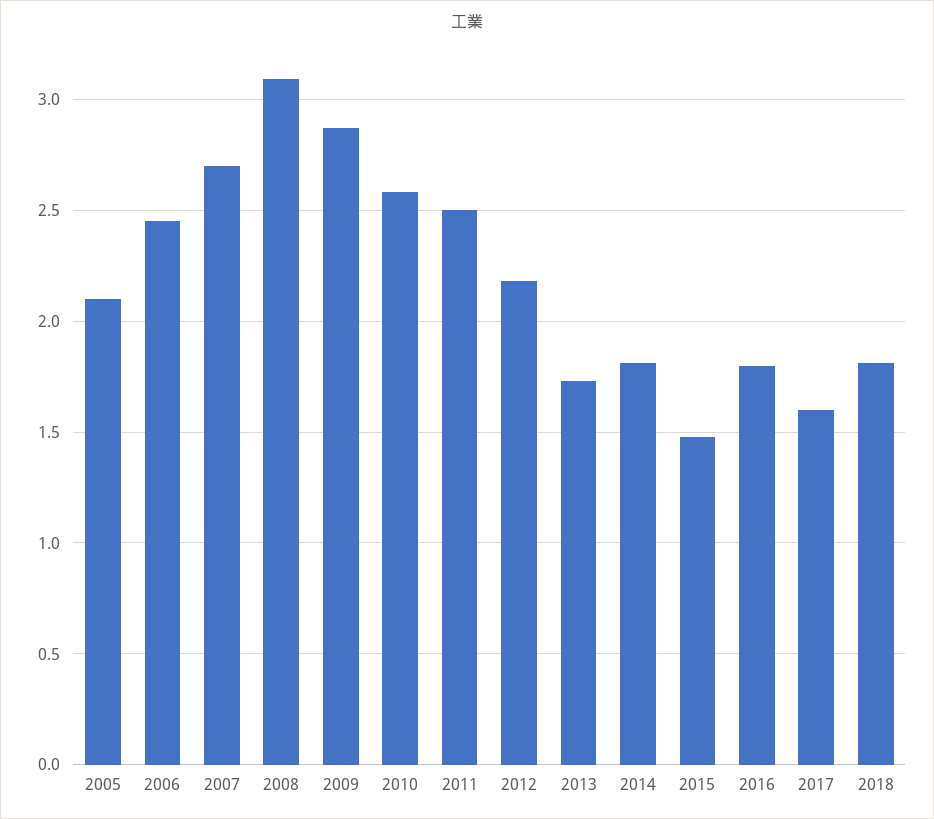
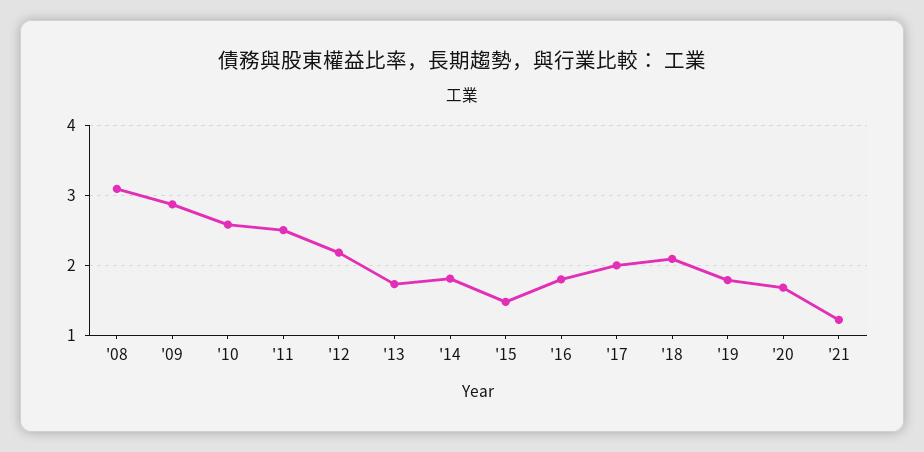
2005: 2.1 -> none
2006: 2.45 -> none
2007: 2.7 -> none
2017: 1.6 -> 2
2018: 1.8 -> 2.1
'19: none -> 1.8
'20: none -> 1.7
'21: none -> 1.2

